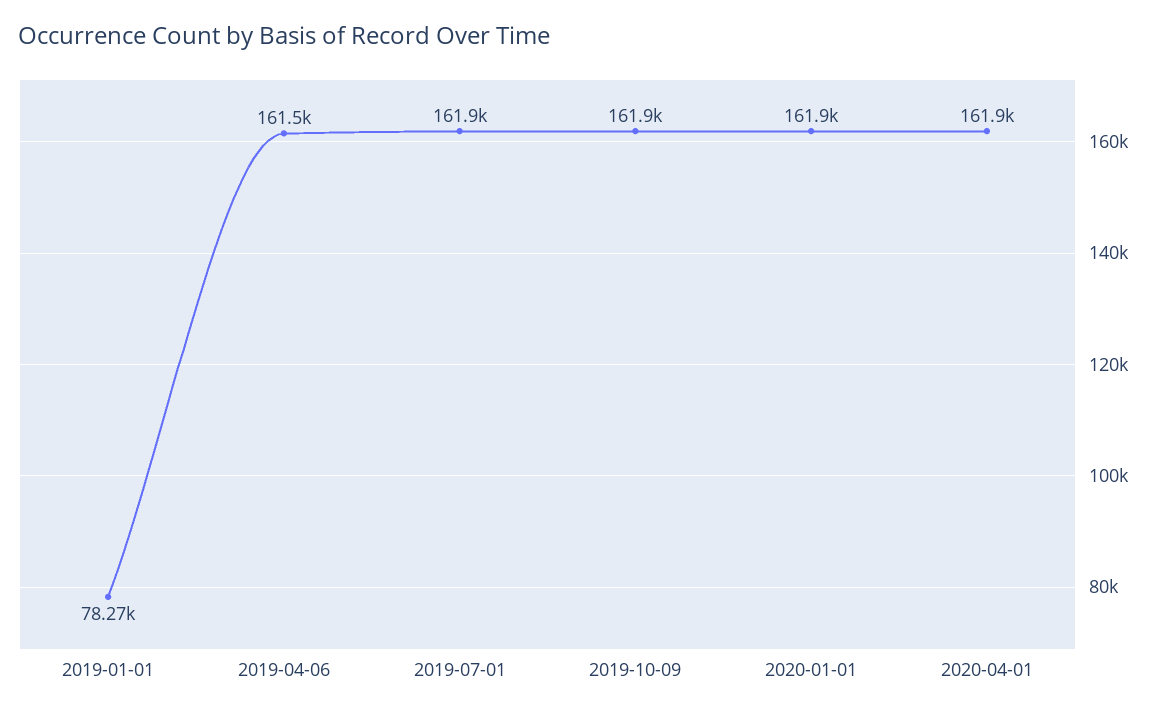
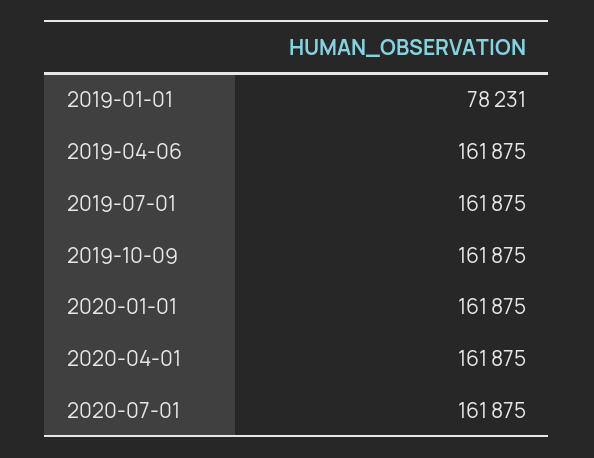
2019-01-01: 78270 -> 78231
2019-04-06: 161500 -> 161875
2020-07-01: none -> 161875

